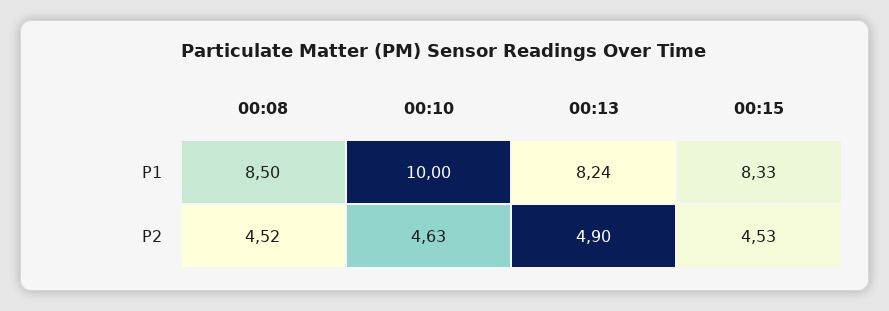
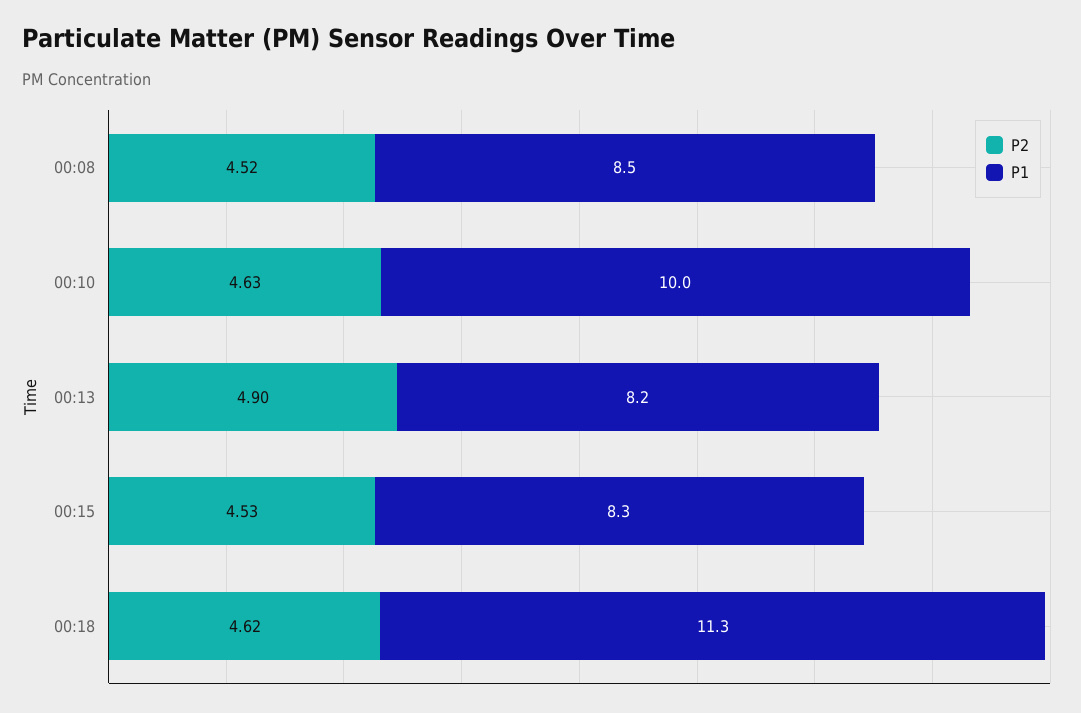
P2, 00:18: none -> 4.62
P1, 00:18: none -> 11.3

